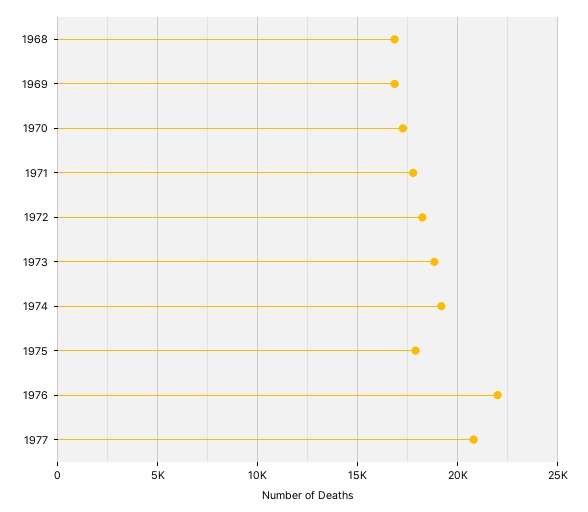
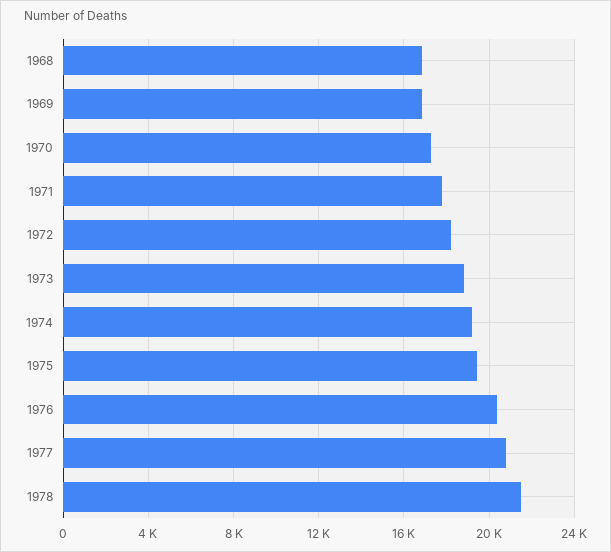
1975: 18000 -> 19500
1976: 22000 -> 20500
1978: none -> 21500

